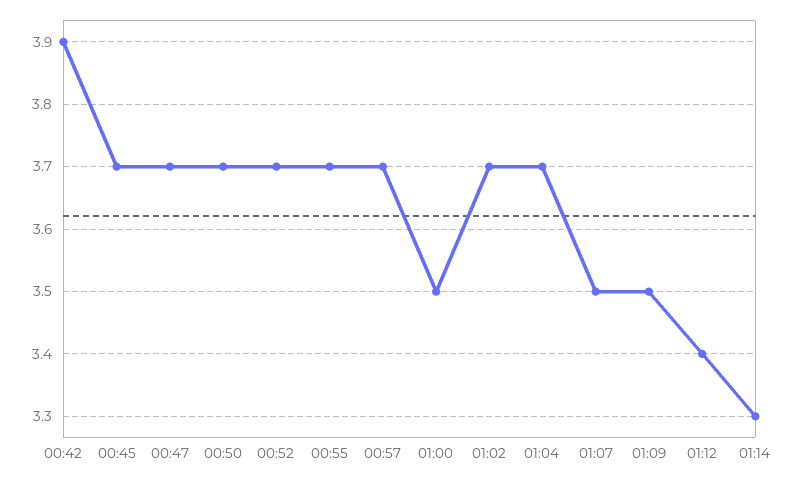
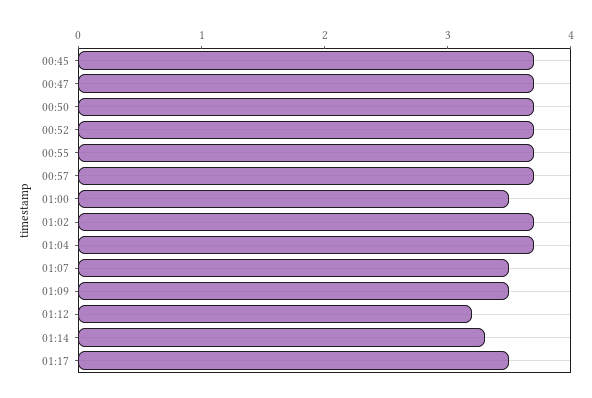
00:42: 3.9 -> none
01:12: 3.4 -> 3.2
01:17: none -> 3.5

